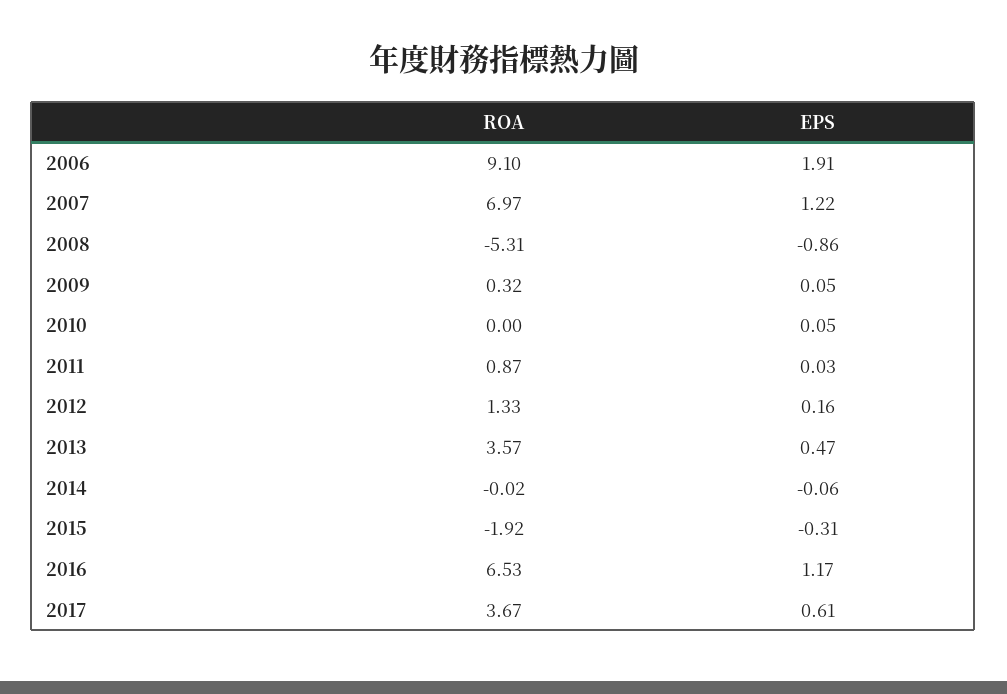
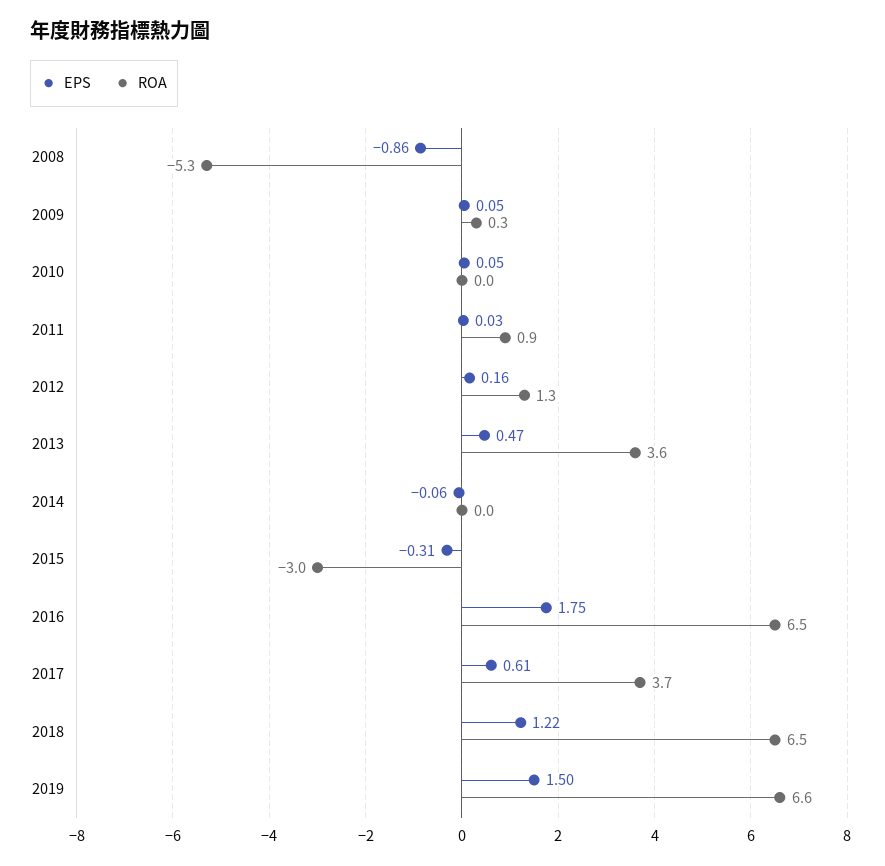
ROA, 2006: 9.1 -> none
EPS, 2006: 1.91 -> none
ROA, 2007: 6.97 -> none
EPS, 2007: 1.22 -> none
ROA, 2015: -1.92 -> -3
EPS, 2016: 1.17 -> 1.75
EPS, 2018: none -> 1.22
ROA, 2018: none -> 6.5
EPS, 2019: none -> 1.5
ROA, 2019: none -> 6.6

